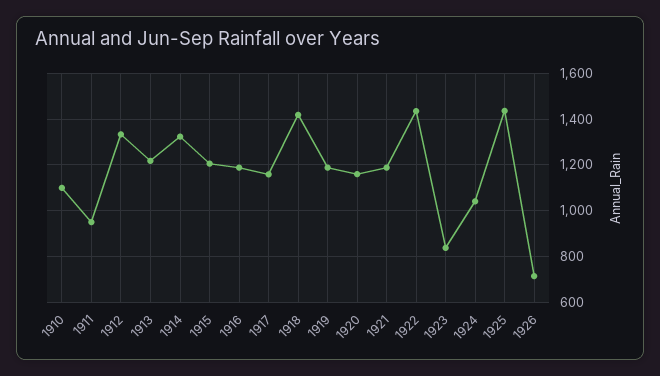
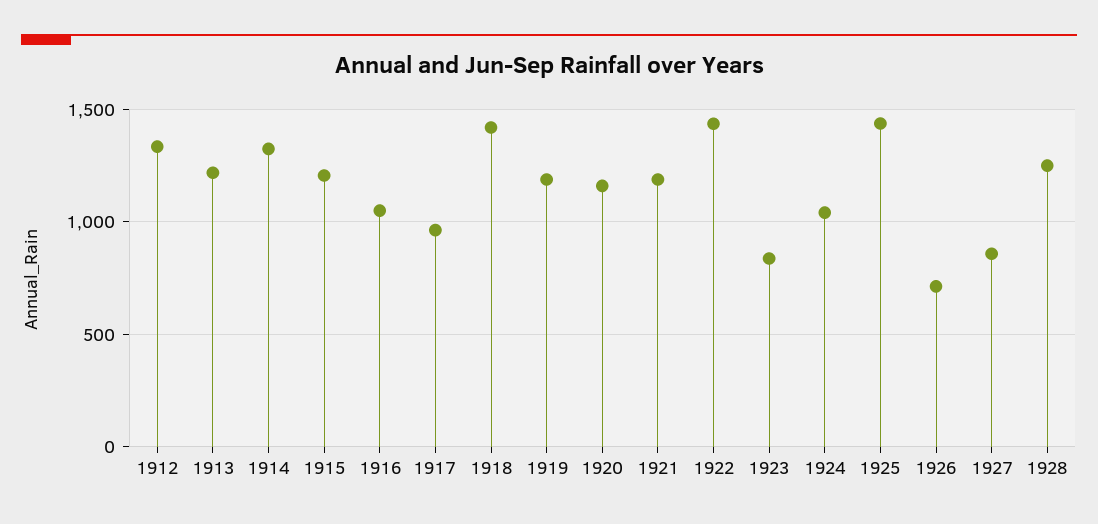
1910: 1100 -> none
1911: 950 -> none
1916: 1200 -> 1050
1917: 1150 -> 950
1927: none -> 850
1928: none -> 1250

